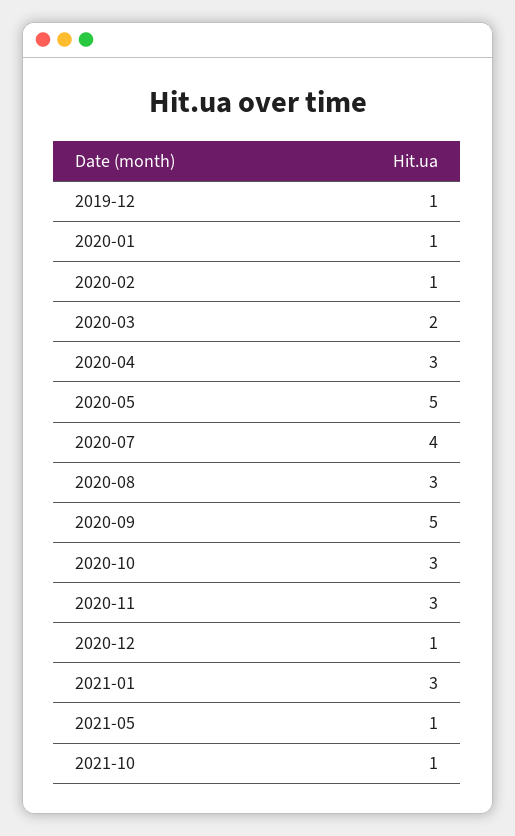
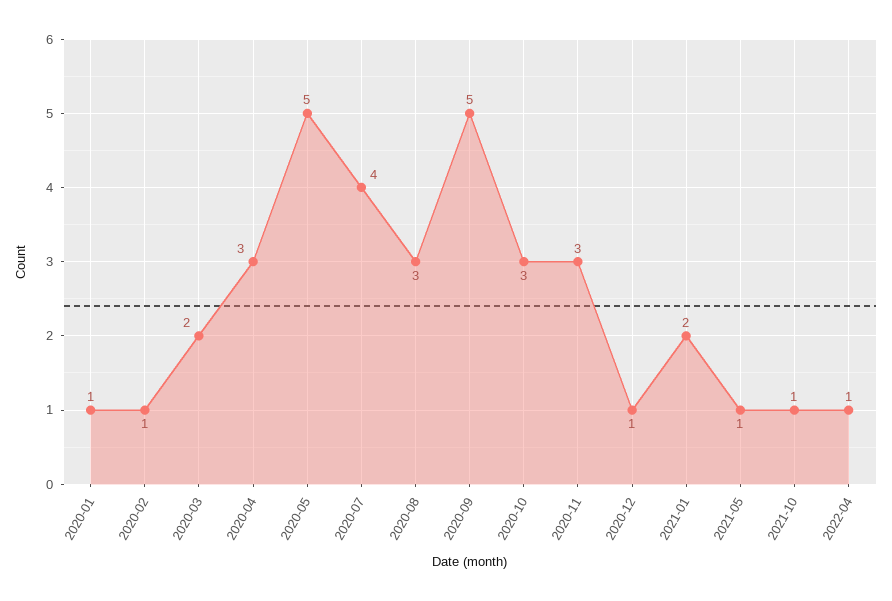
2019-12: 1 -> none
2021-01: 3 -> 2
2022-04: none -> 1

